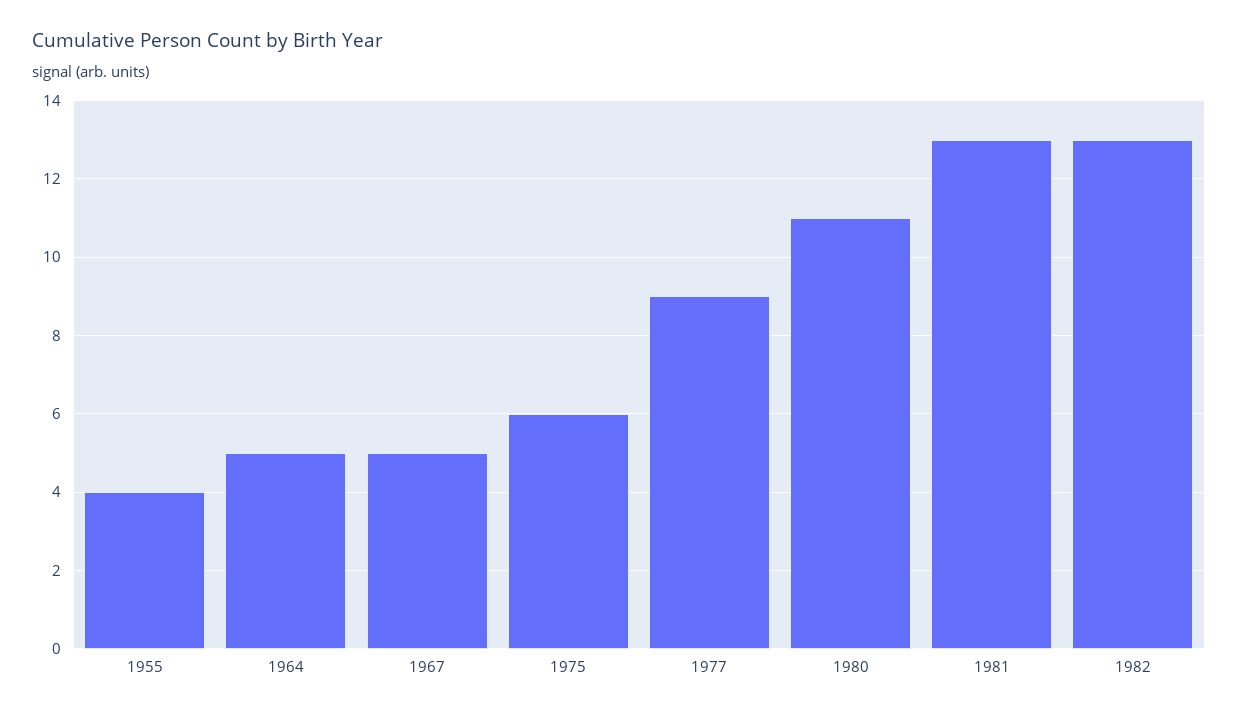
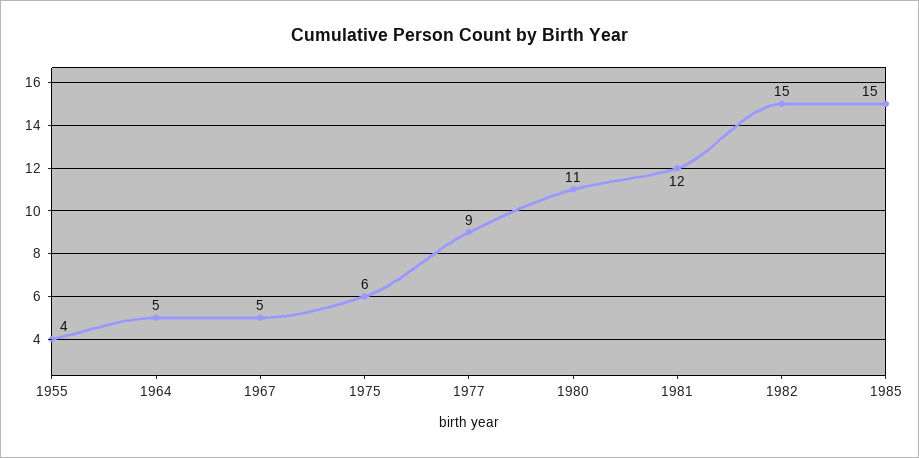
1981: 13 -> 12
1982: 13 -> 15
1985: none -> 15

